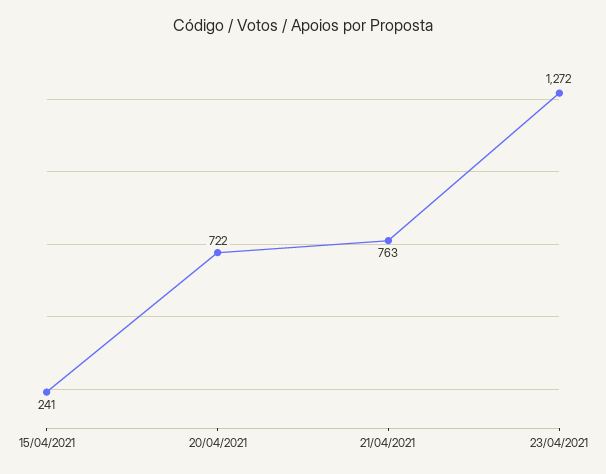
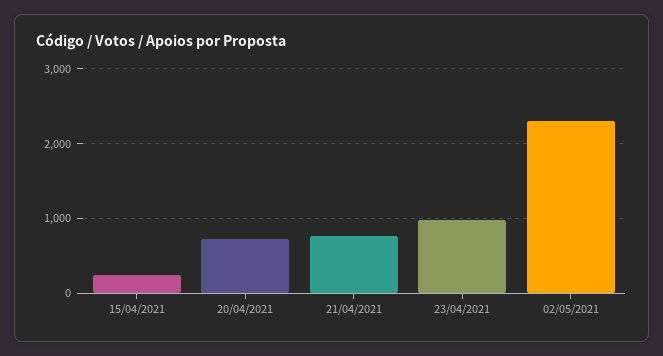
23/04/2021: 1272 -> 1000
02/05/2021: none -> 2300

